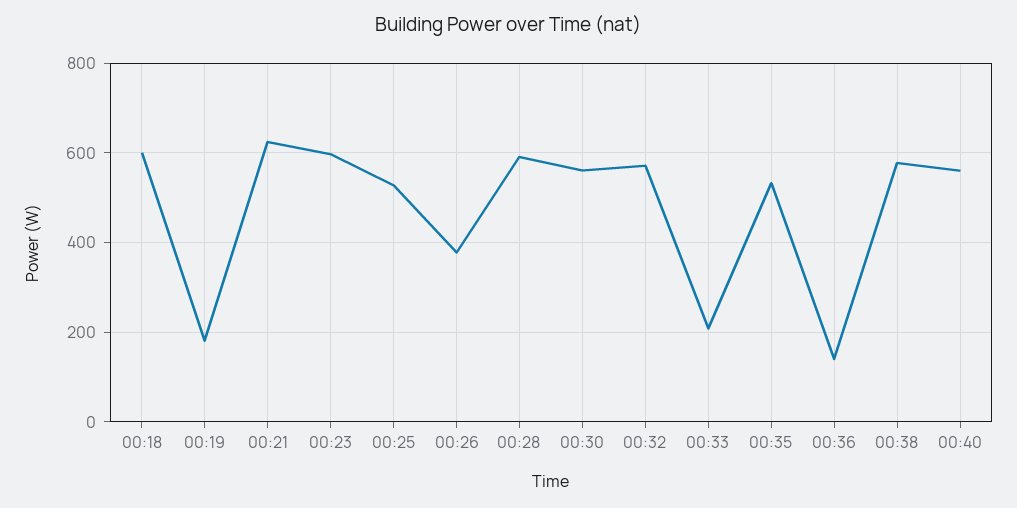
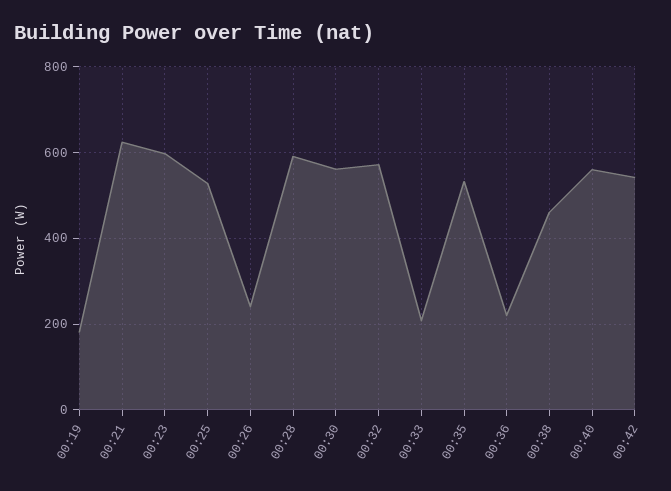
00:18: 600 -> none
00:26: 380 -> 240
00:36: 140 -> 220
00:38: 580 -> 460
00:42: none -> 540

